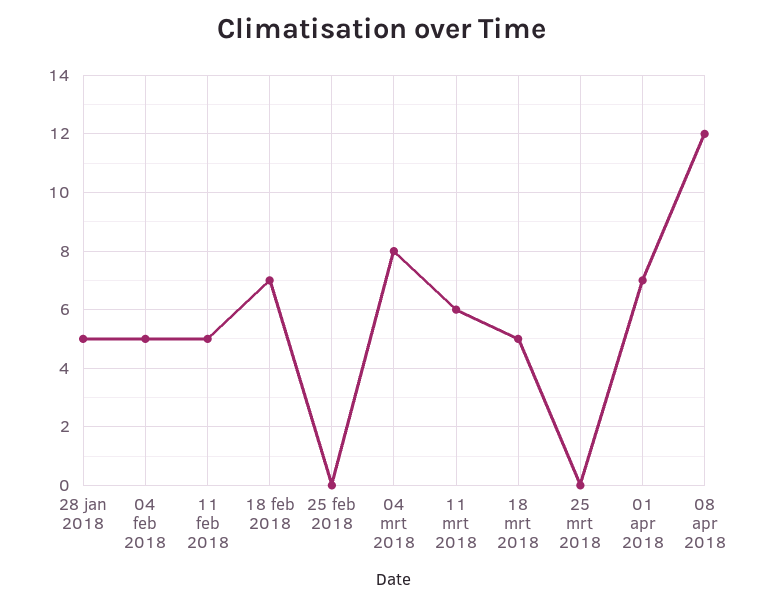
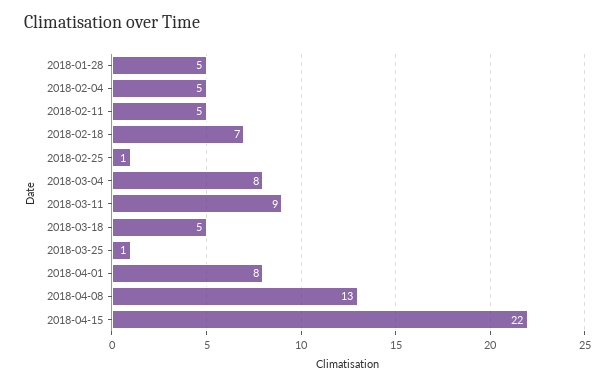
25 feb 2018: 0 -> 1
11 mrt 2018: 6 -> 9
25 mrt 2018: 0 -> 1
01 apr 2018: 7 -> 8
08 apr 2018: 12 -> 13
2018-04-15: none -> 22

